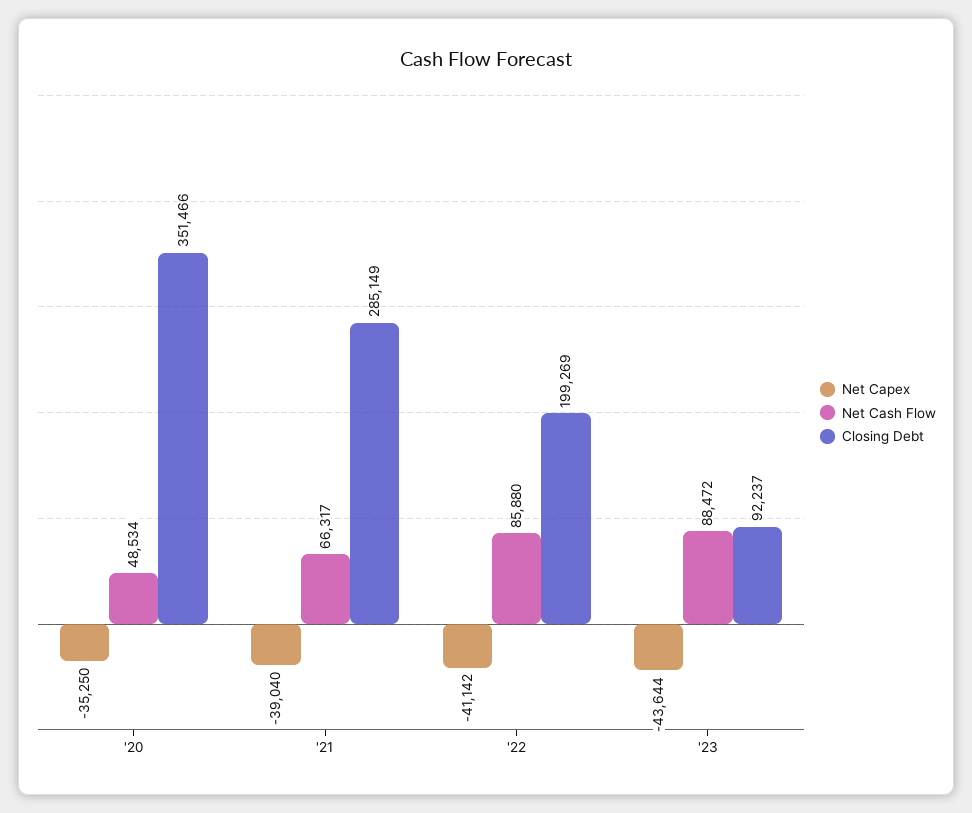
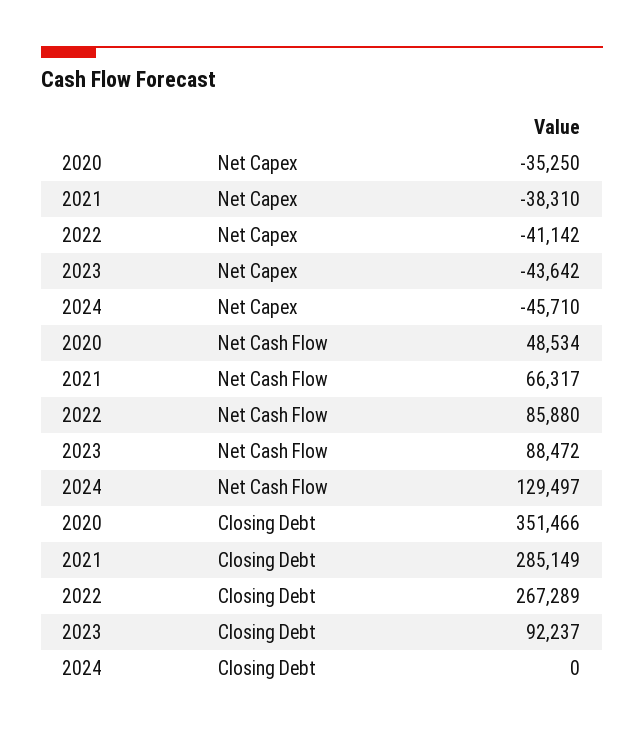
Net Capex, '21: -39040 -> -38310
Closing Debt, '22: 199269 -> 267289
Net Capex, '23: -43644 -> -43642
Net Capex, 2024: none -> -45710
Net Cash Flow, 2024: none -> 129497
Closing Debt, 2024: none -> 0

